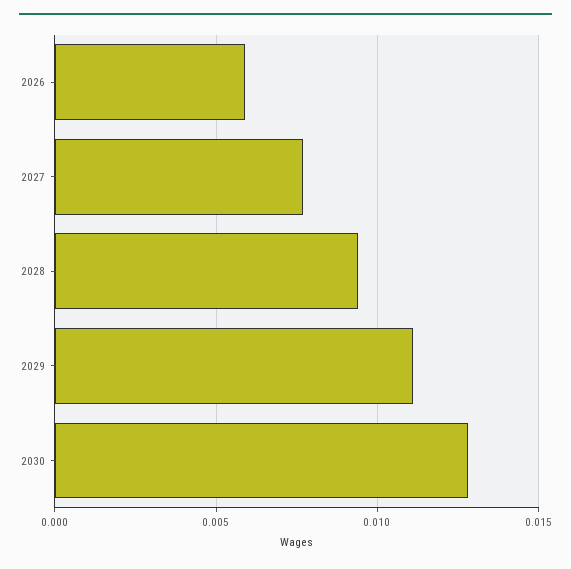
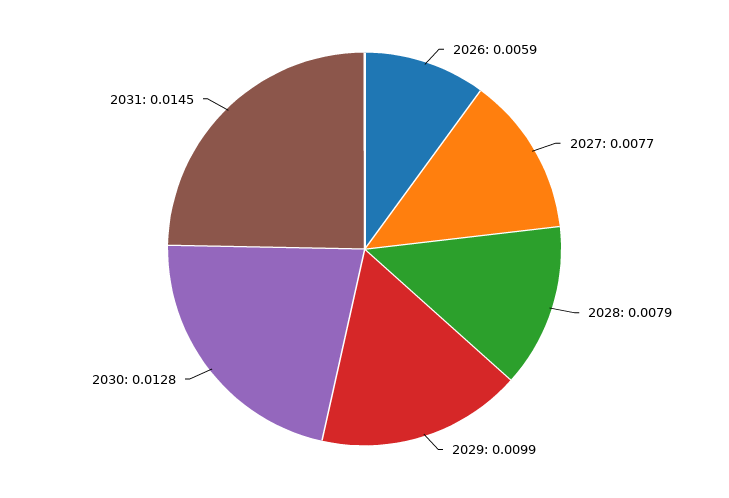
2028: 0.0095 -> 0.0079
2029: 0.011 -> 0.0099
2031: none -> 0.0145

